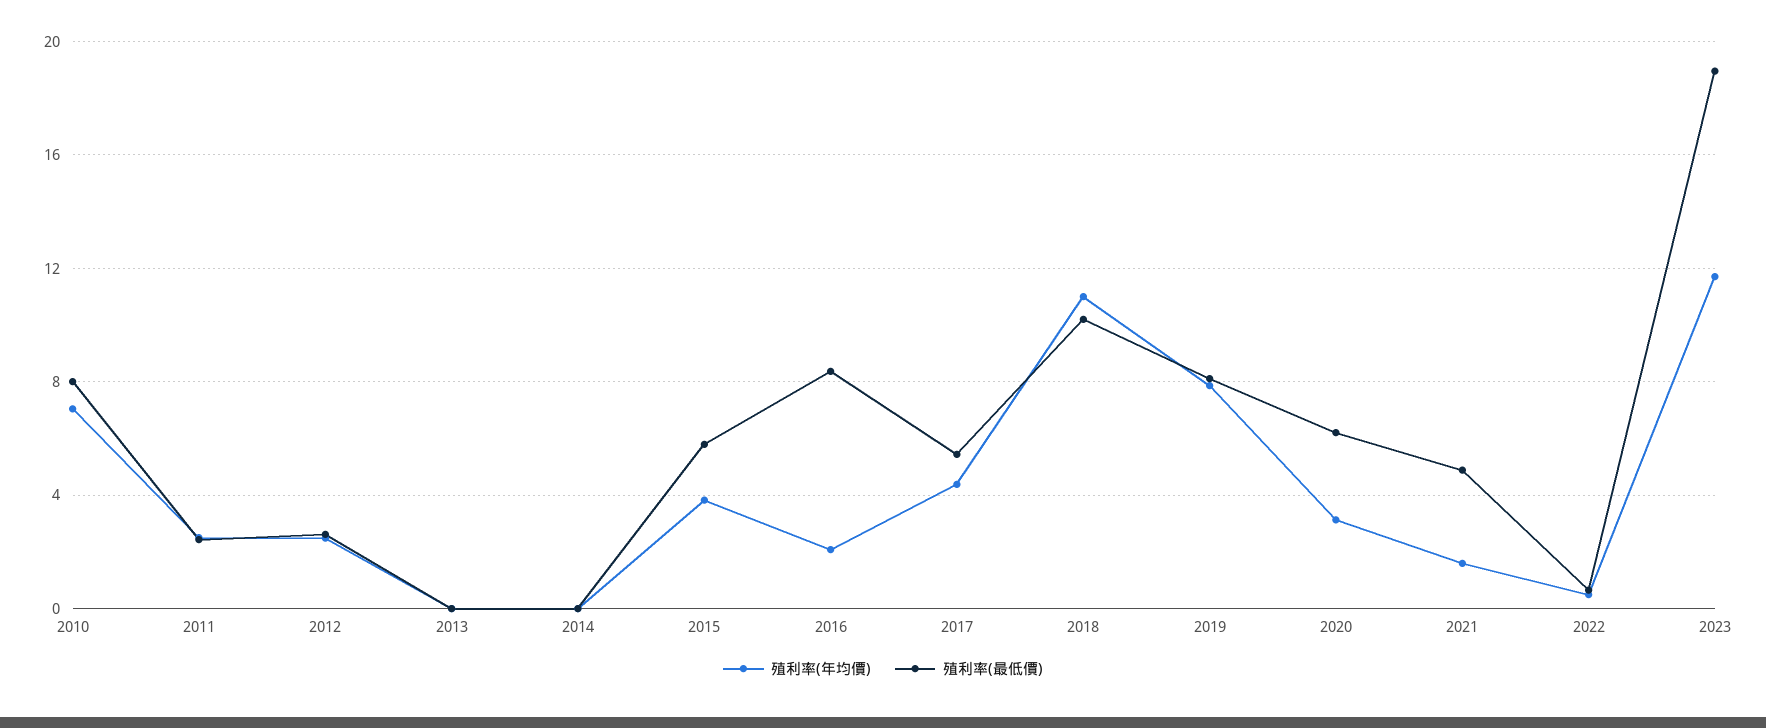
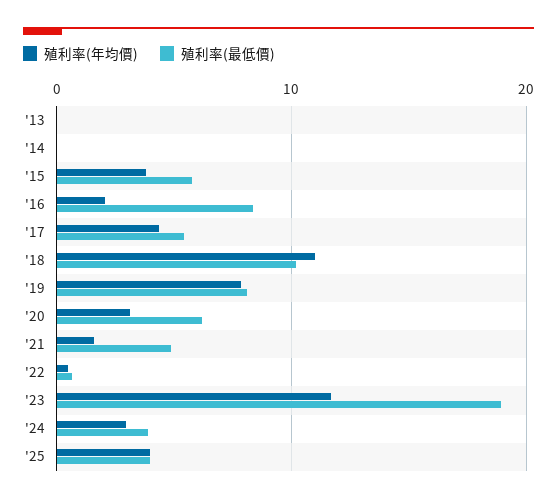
殖利率(年均價), 2010: 7 -> none
殖利率(最低價), 2010: 8 -> none
殖利率(年均價), 2011: 2.5 -> none
殖利率(最低價), 2011: 2.5 -> none
殖利率(年均價), 2012: 2.5 -> none
殖利率(最低價), 2012: 2.5 -> none
殖利率(年均價), '24: none -> 3
殖利率(最低價), '24: none -> 4
殖利率(年均價), '25: none -> 4
殖利率(最低價), '25: none -> 4

